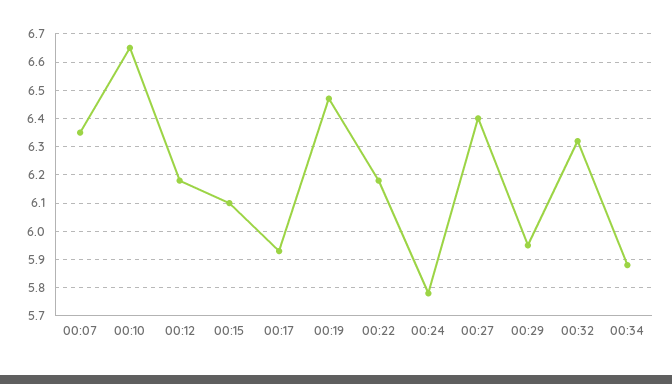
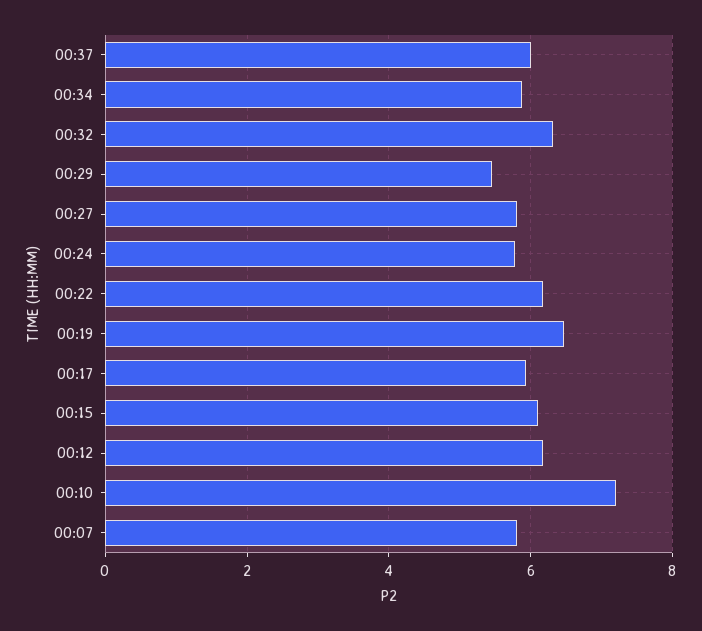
00:07: 6.35 -> 5.8
00:10: 6.65 -> 7.2
00:27: 6.4 -> 5.8
00:29: 5.95 -> 5.4
00:37: none -> 6

